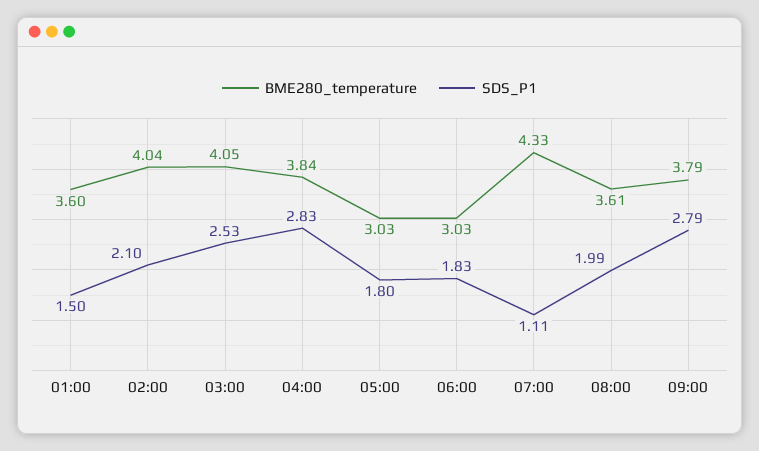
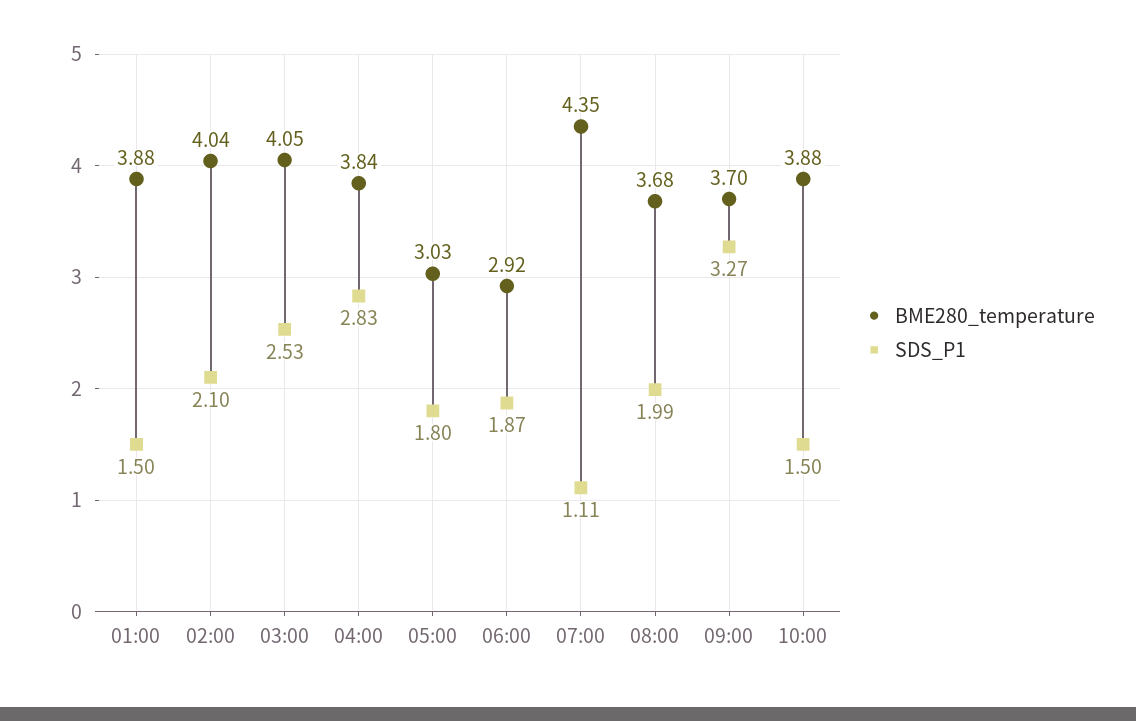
BME280_temperature, 01:00: 3.6 -> 3.88
BME280_temperature, 06:00: 3.03 -> 2.92
SDS_P1, 06:00: 1.83 -> 1.87
BME280_temperature, 07:00: 4.33 -> 4.35
BME280_temperature, 08:00: 3.61 -> 3.68
BME280_temperature, 09:00: 3.79 -> 3.7
SDS_P1, 09:00: 2.79 -> 3.27
BME280_temperature, 10:00: none -> 3.88
SDS_P1, 10:00: none -> 1.5

